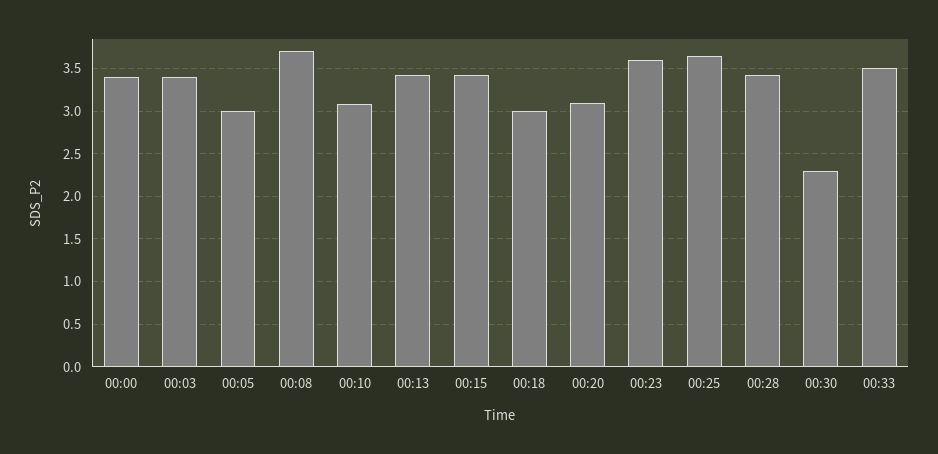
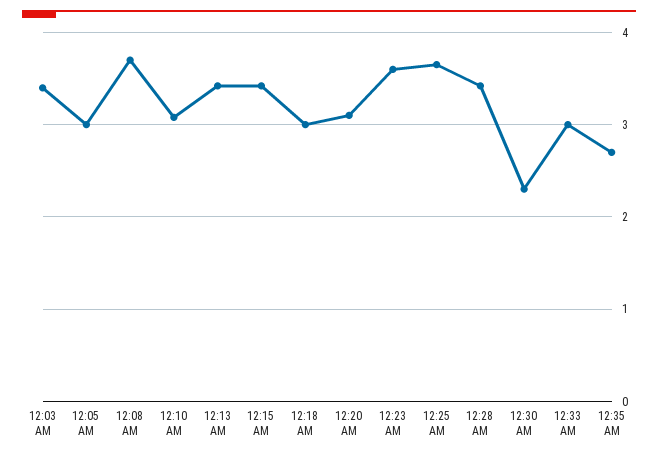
00:00: 3.4 -> none
00:33: 3.5 -> 3
12:35 AM: none -> 2.7

